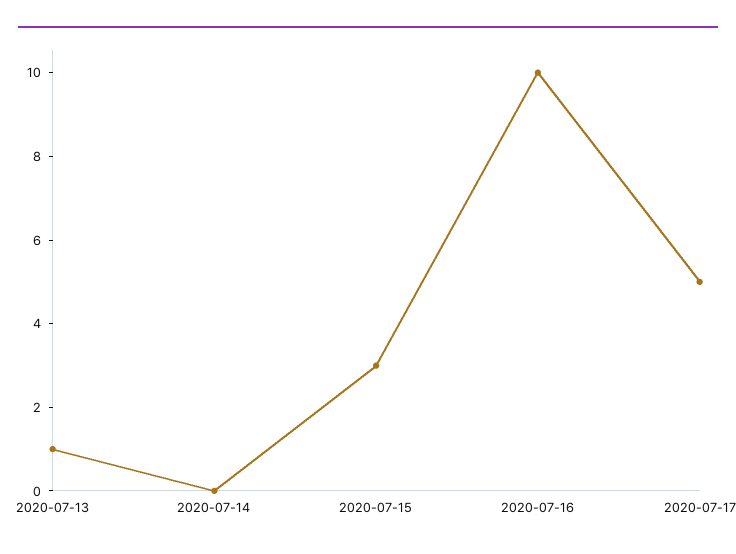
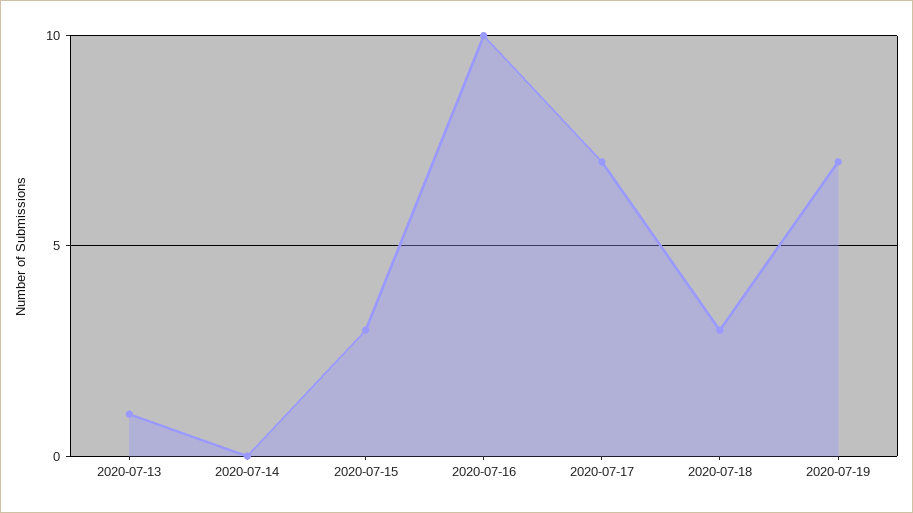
2020-07-17: 5 -> 7
2020-07-18: none -> 3
2020-07-19: none -> 7

